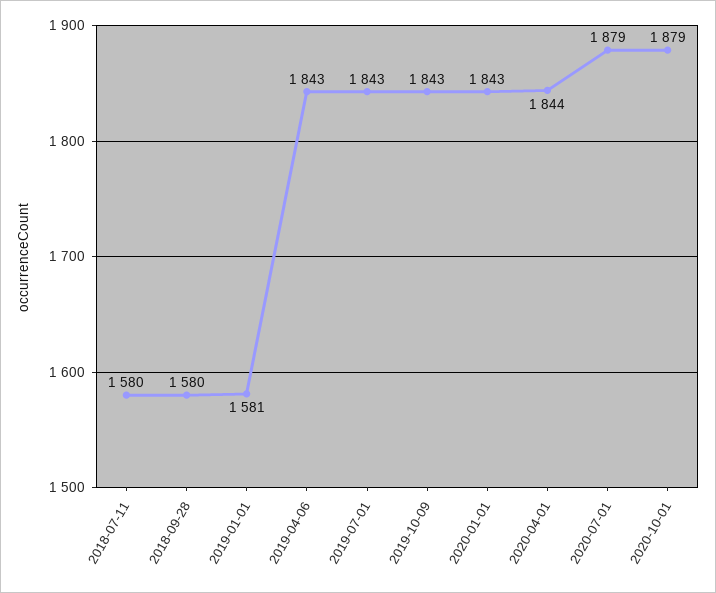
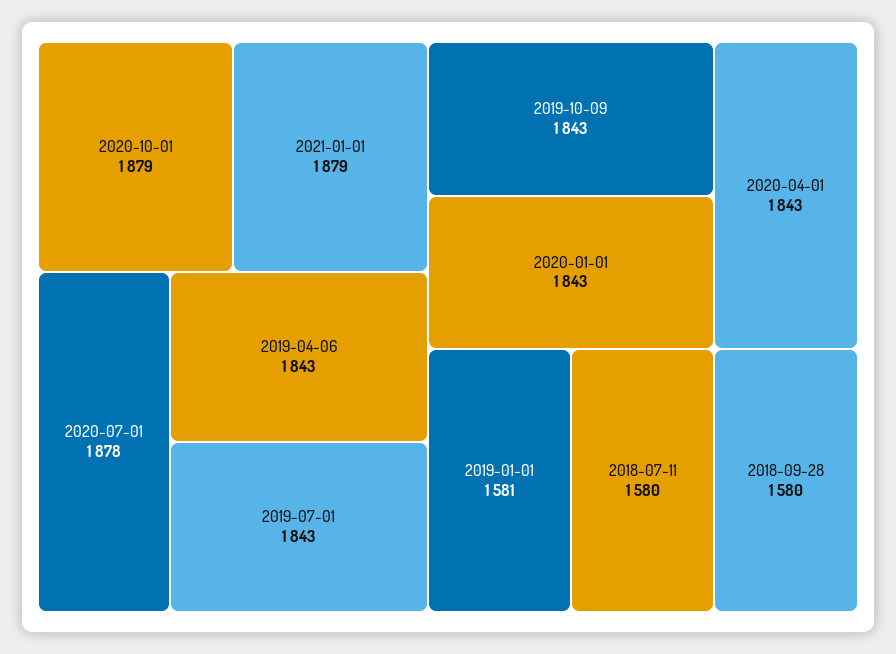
2020-04-01: 1844 -> 1843
2020-07-01: 1879 -> 1878
2021-01-01: none -> 1879

